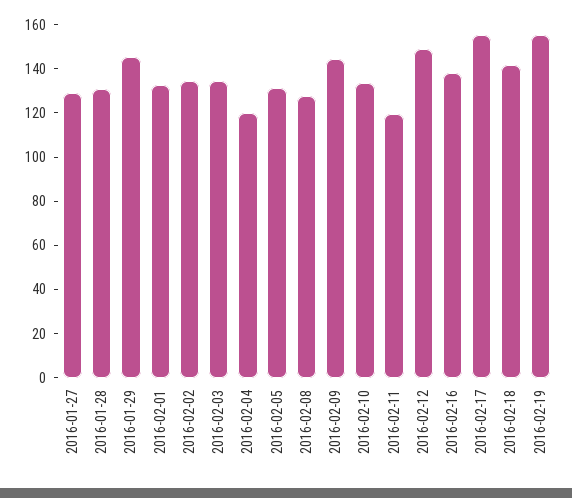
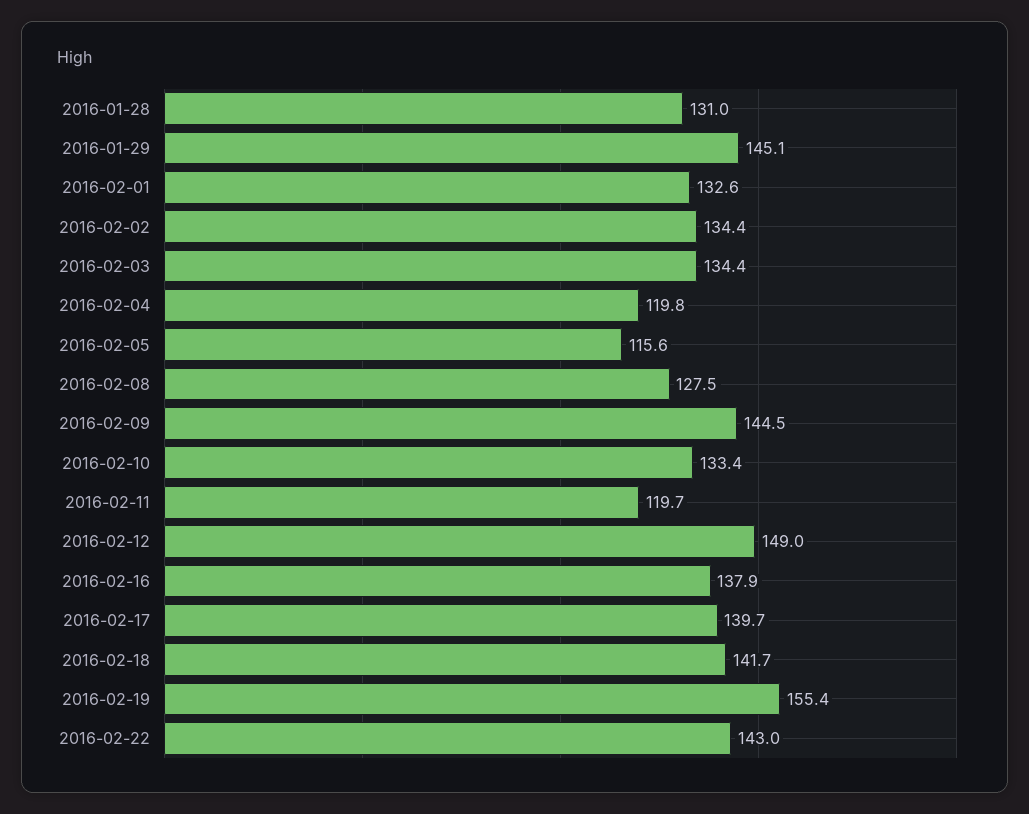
2016-01-27: 130 -> none
2016-02-05: 130 -> 115.6
2016-02-17: 155 -> 139.7
2016-02-22: none -> 143

